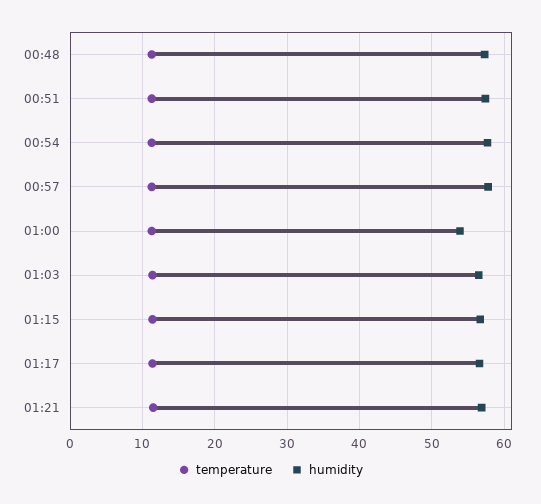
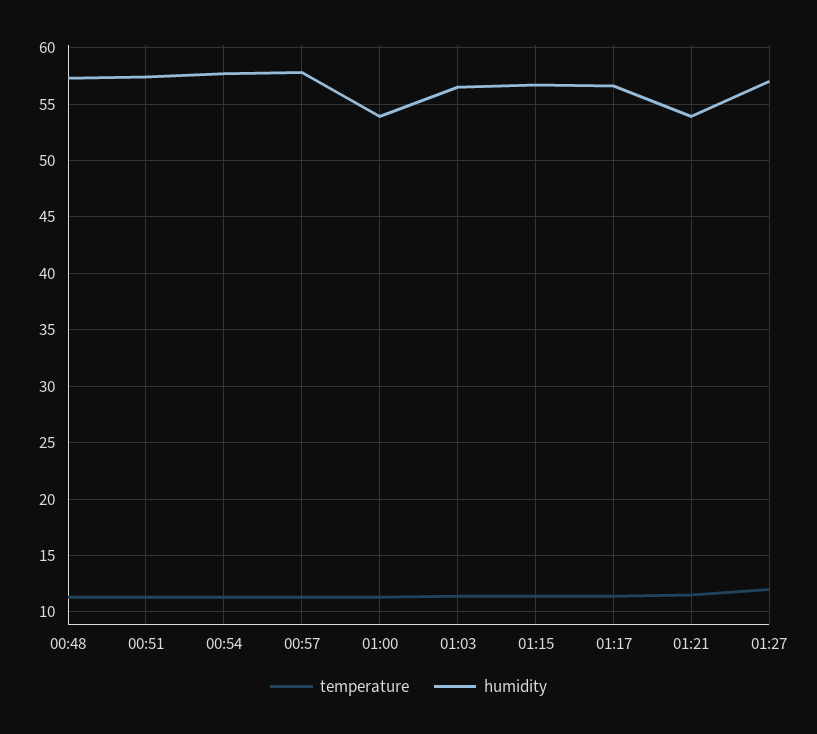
humidity, 01:21: 57 -> 54
temperature, 01:27: none -> 12
humidity, 01:27: none -> 57

